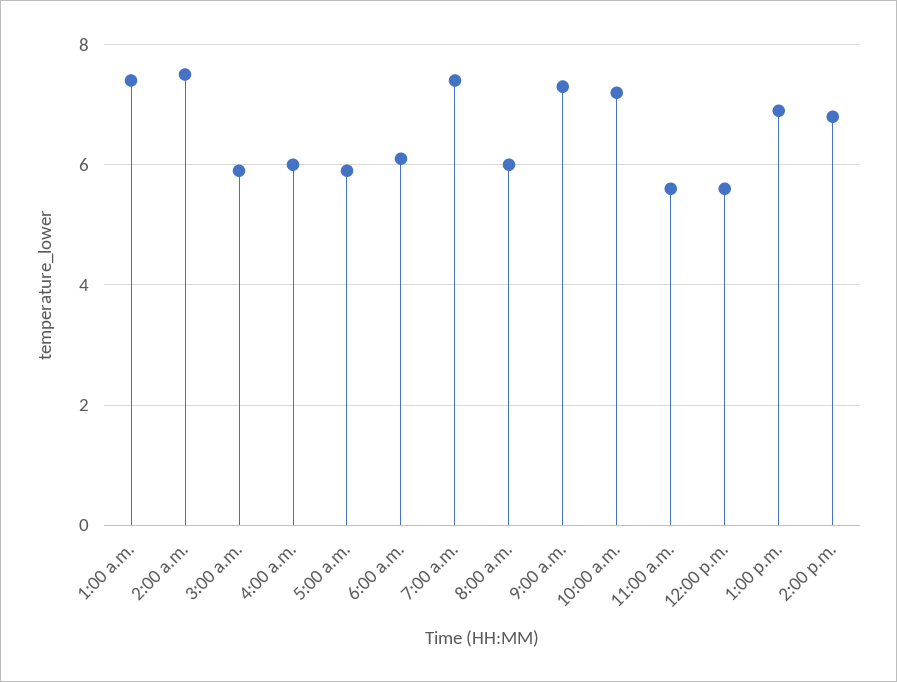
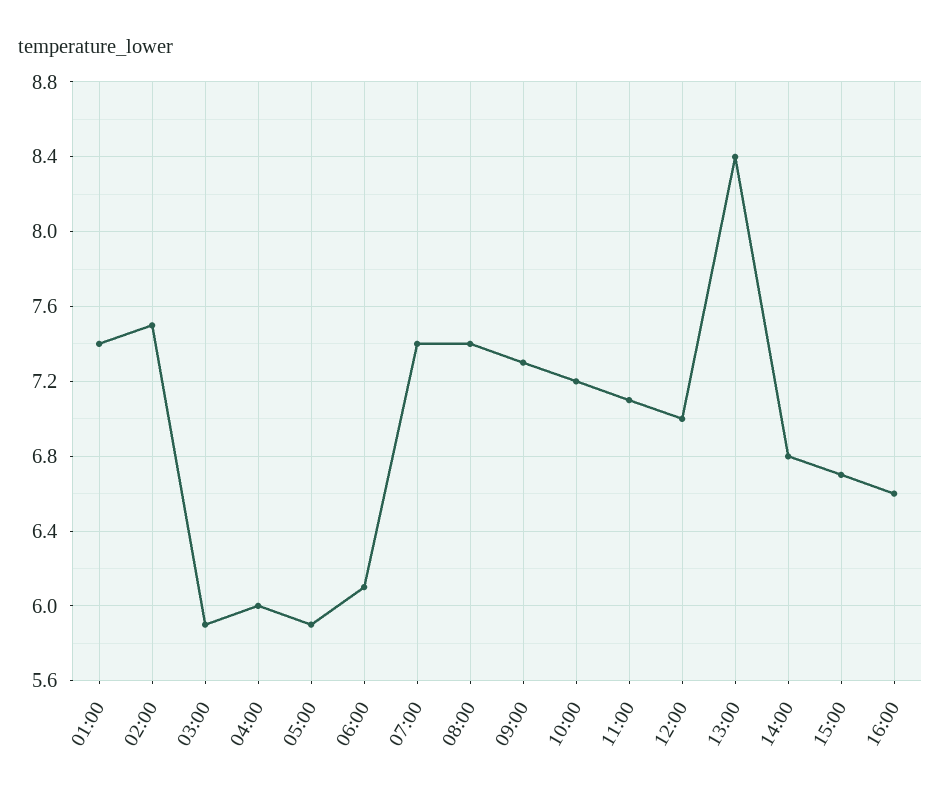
8:00 a.m.: 6 -> 7.4
11:00 a.m.: 5.5 -> 7.1
12:00 p.m.: 5.5 -> 7
1:00 p.m.: 7 -> 8.4
15:00: none -> 6.7
16:00: none -> 6.6

